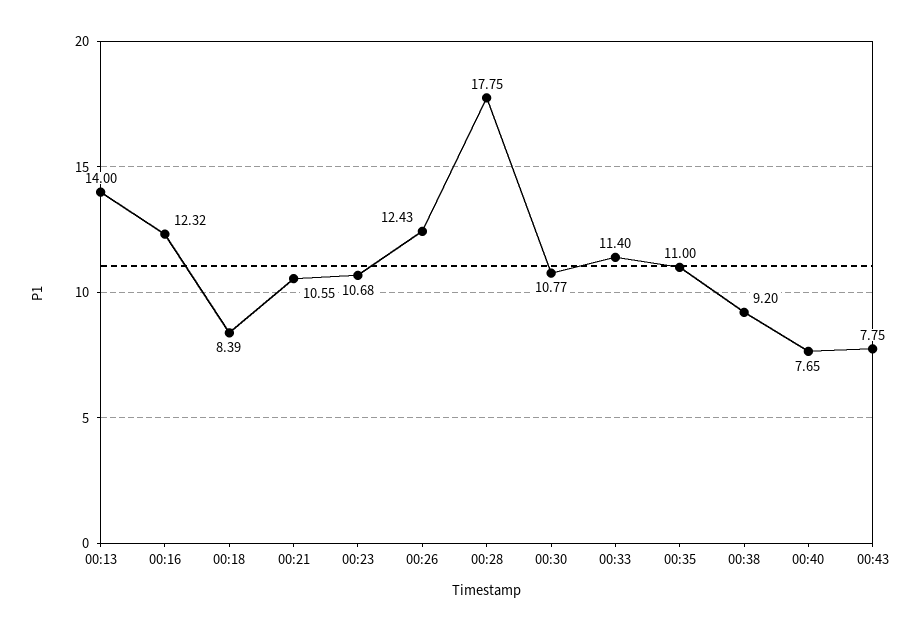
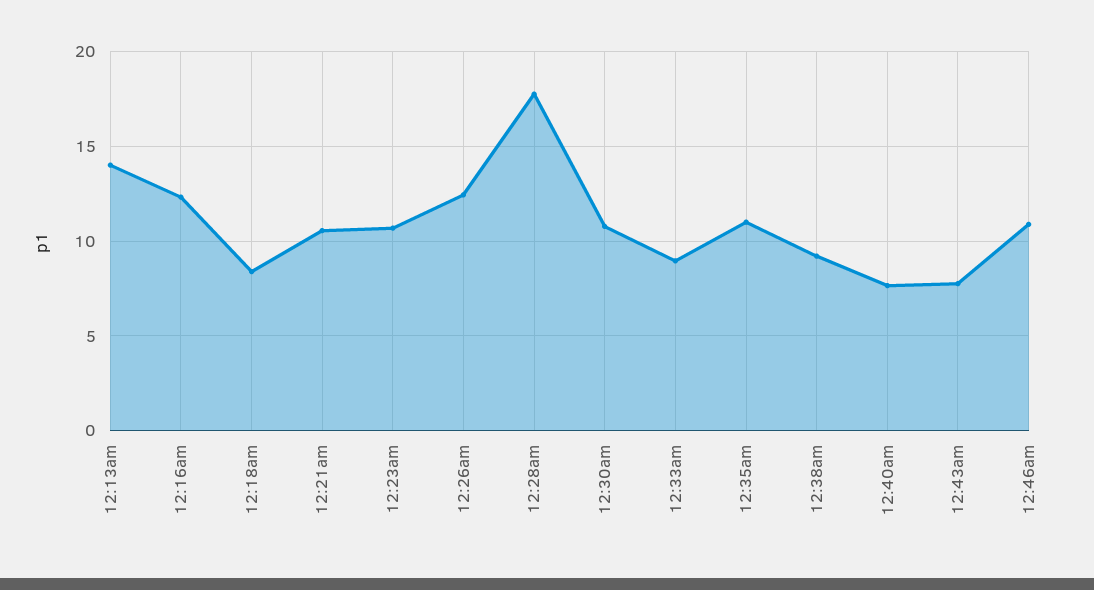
00:33: 11.4 -> 9
12:46am: none -> 11

